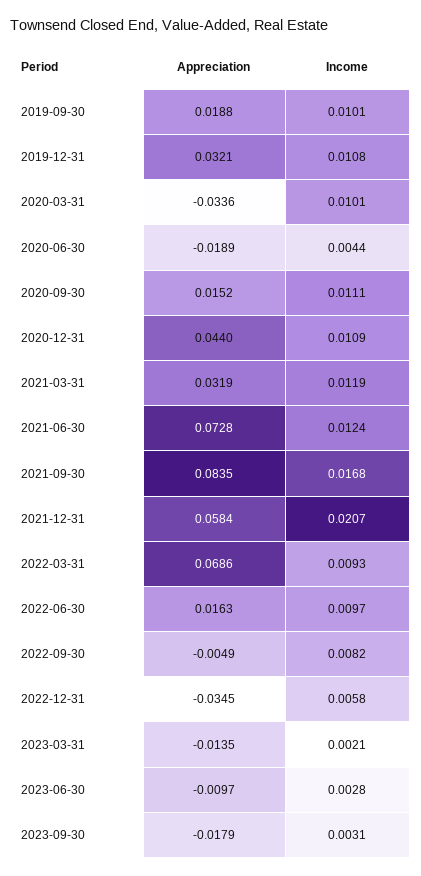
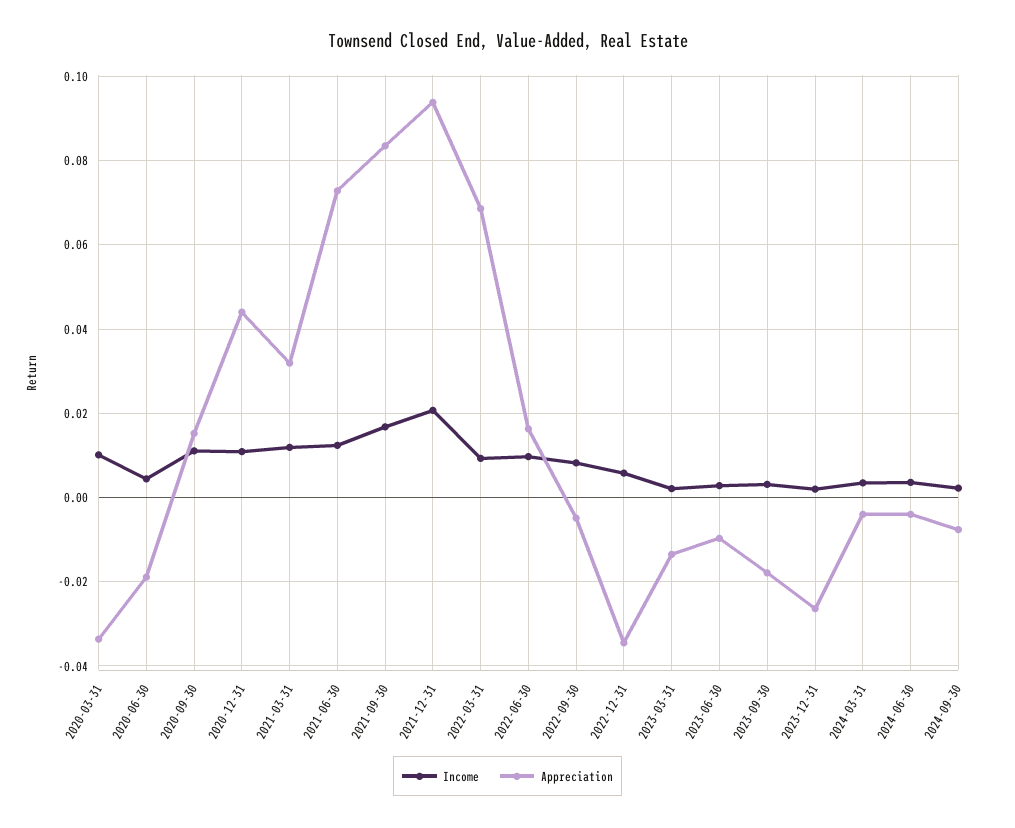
Appreciation, 2019-09-30: 0.0188 -> none
Income, 2019-09-30: 0.0101 -> none
Appreciation, 2019-12-31: 0.0321 -> none
Income, 2019-12-31: 0.0108 -> none
Appreciation, 2021-12-31: 0.0584 -> 0.094
Income, 2023-12-31: none -> 0.002
Appreciation, 2023-12-31: none -> -0.026
Income, 2024-03-31: none -> 0.004
Appreciation, 2024-03-31: none -> -0.004
Income, 2024-06-30: none -> 0.004
Appreciation, 2024-06-30: none -> -0.004
Income, 2024-09-30: none -> 0.002
Appreciation, 2024-09-30: none -> -0.008

